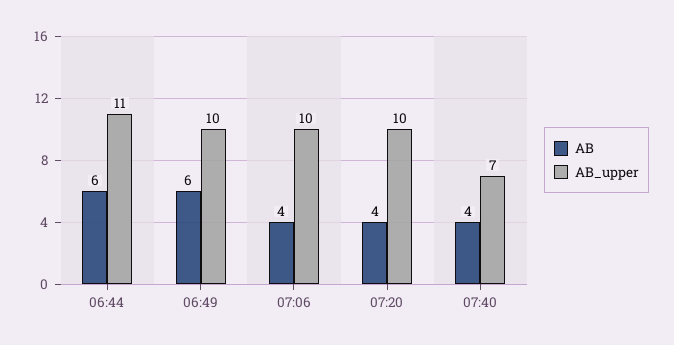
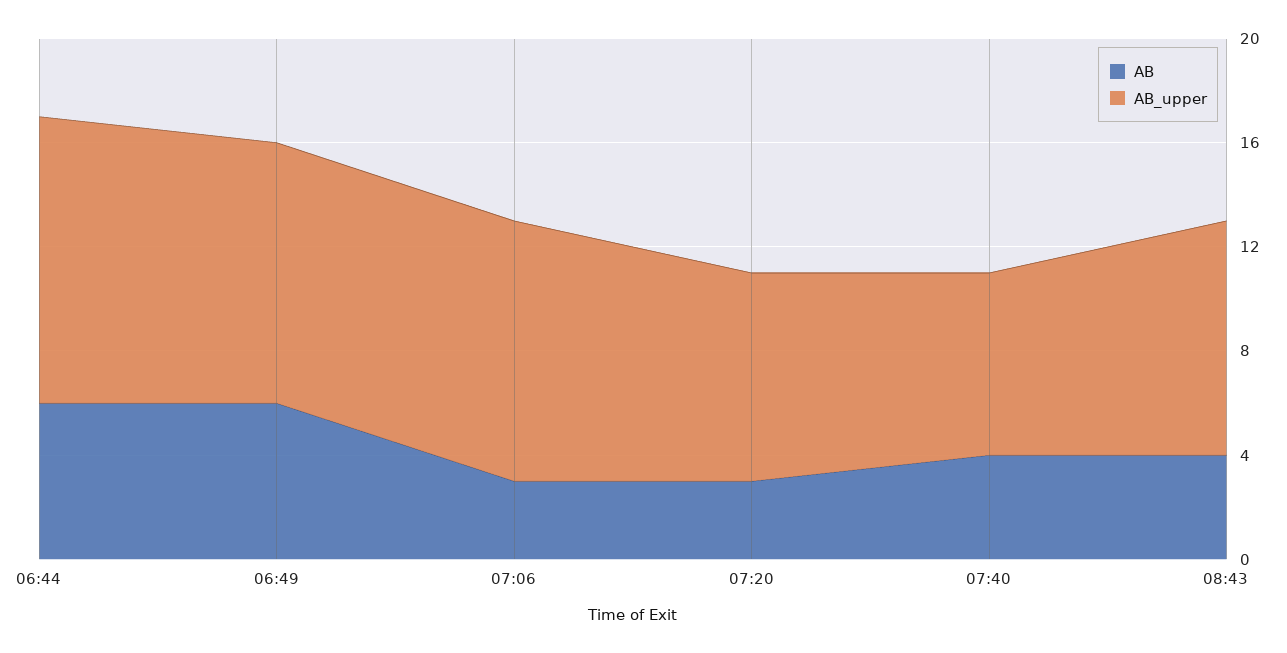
AB, 07:06: 4 -> 3
AB, 07:20: 4 -> 3
AB_upper, 07:20: 10 -> 8
AB, 08:43: none -> 4
AB_upper, 08:43: none -> 9

